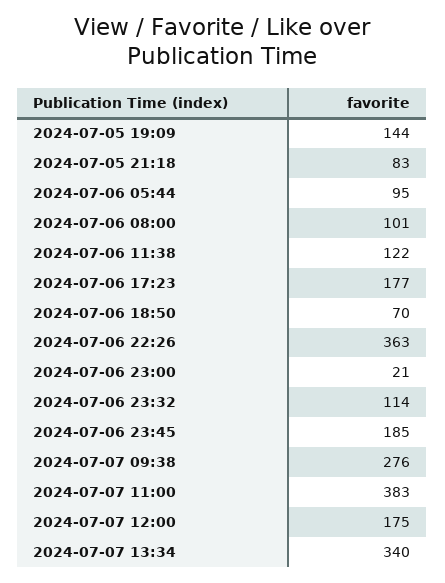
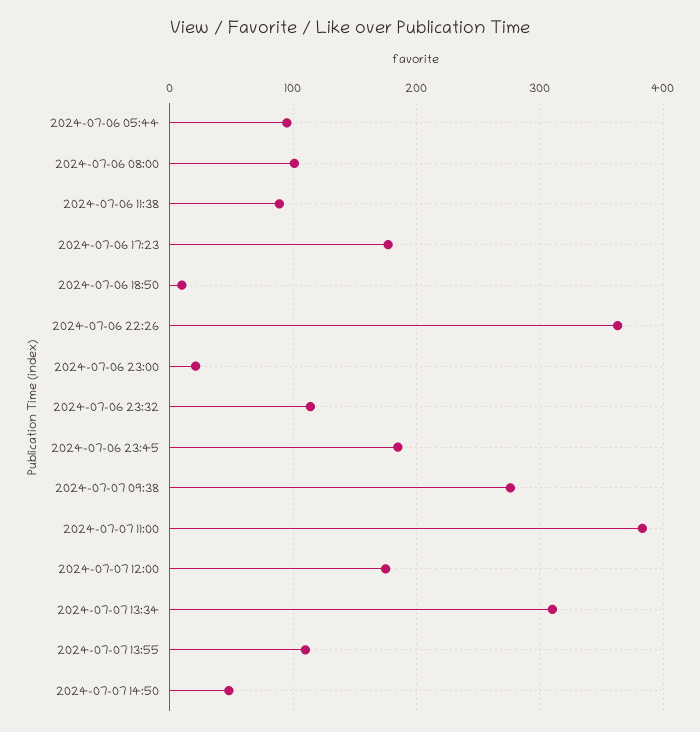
2024-07-05 19:09: 144 -> none
2024-07-05 21:18: 83 -> none
2024-07-06 11:38: 122 -> 90
2024-07-06 18:50: 70 -> 10
2024-07-07 13:34: 340 -> 310
2024-07-07 13:55: none -> 110
2024-07-07 14:50: none -> 50

